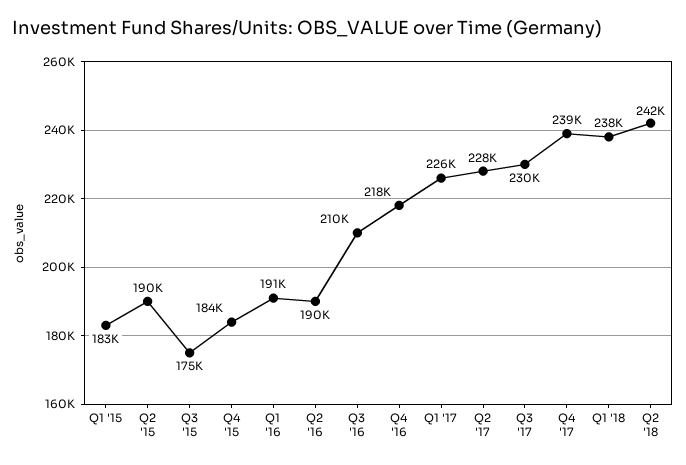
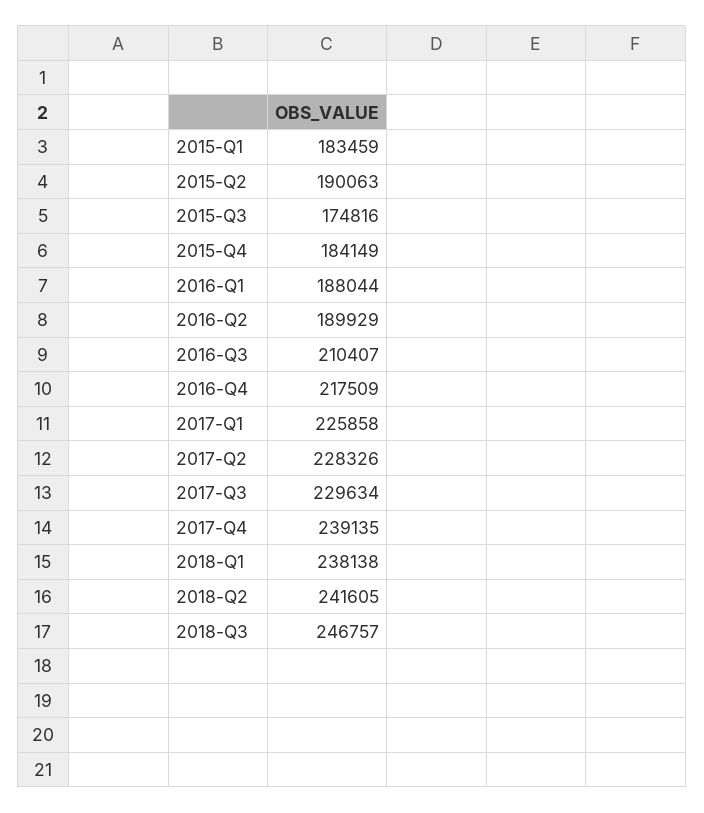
Q1 '16: 191000 -> 188044
2018-Q3: none -> 246757

